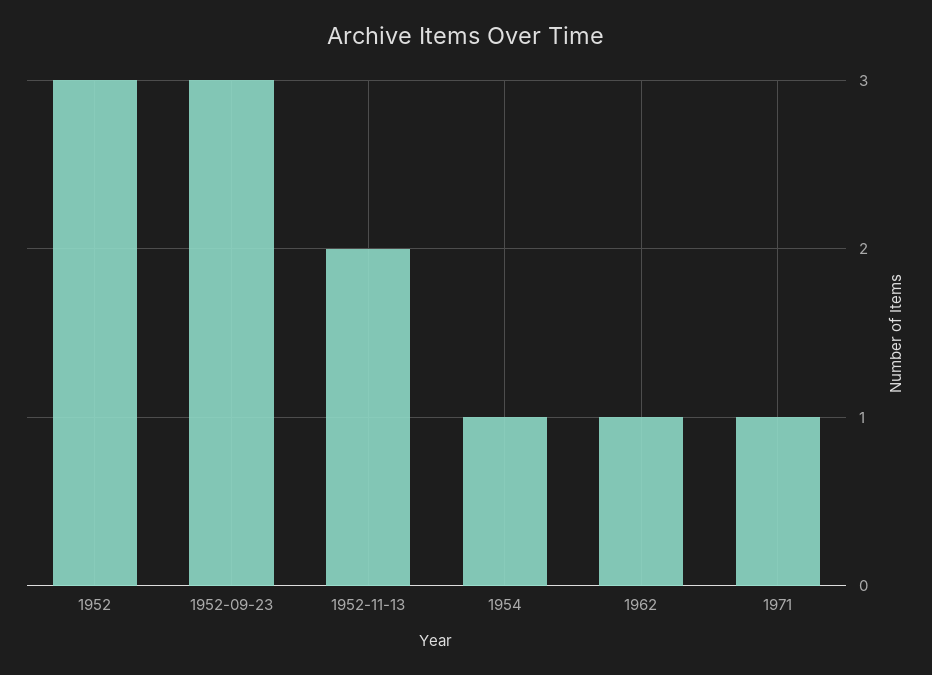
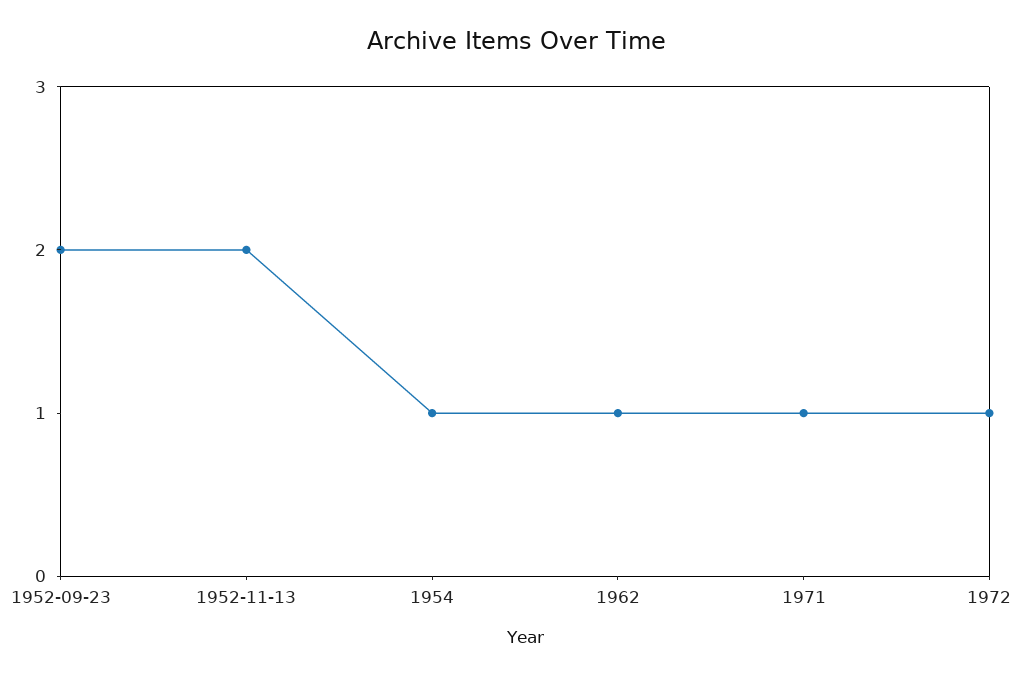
1952: 3 -> none
1952-09-23: 3 -> 2
1972: none -> 1

